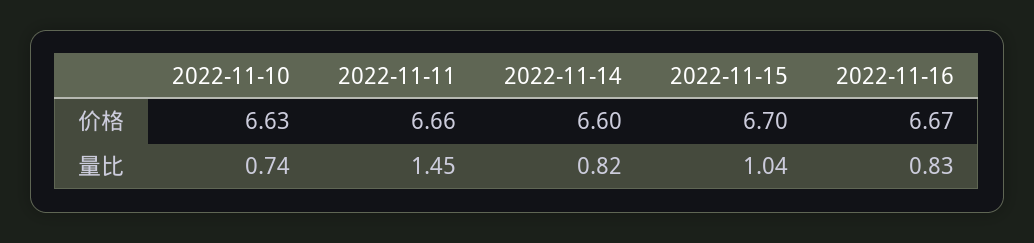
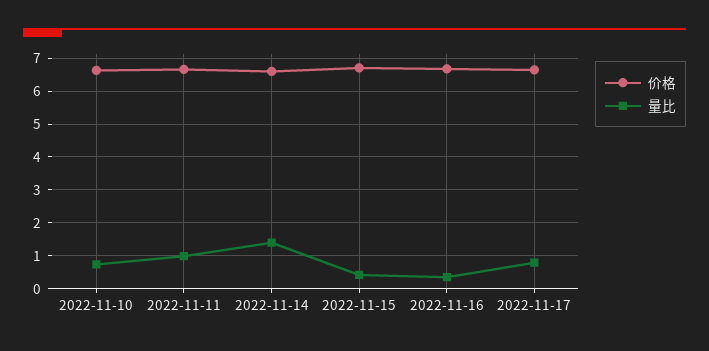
量比, 2022-11-11: 1.45 -> 1
量比, 2022-11-14: 0.82 -> 1.4
量比, 2022-11-15: 1.04 -> 0.4
量比, 2022-11-16: 0.83 -> 0.4
价格, 2022-11-17: none -> 6.6
量比, 2022-11-17: none -> 0.8

